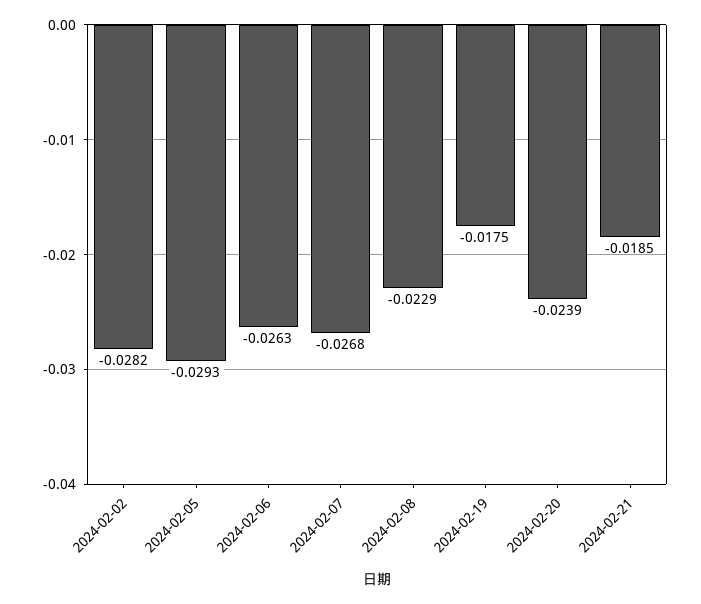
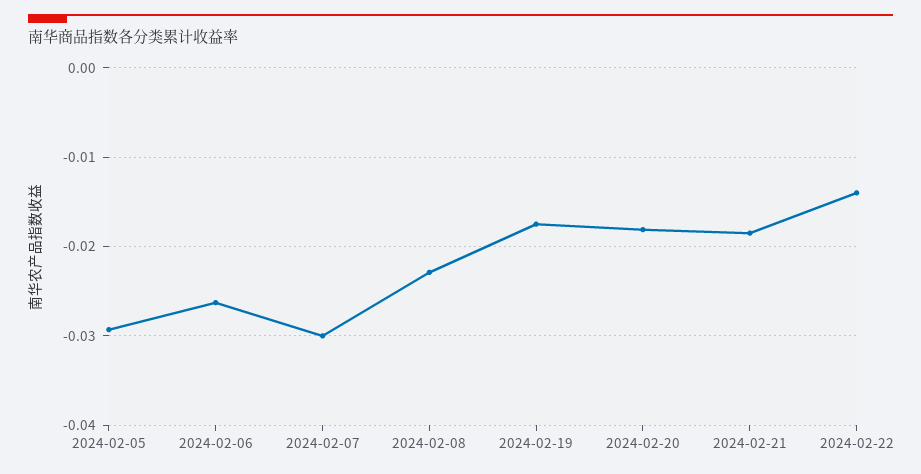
2024-02-02: -0.0282 -> none
2024-02-07: -0.0268 -> -0.03
2024-02-20: -0.0239 -> -0.018
2024-02-22: none -> -0.014

